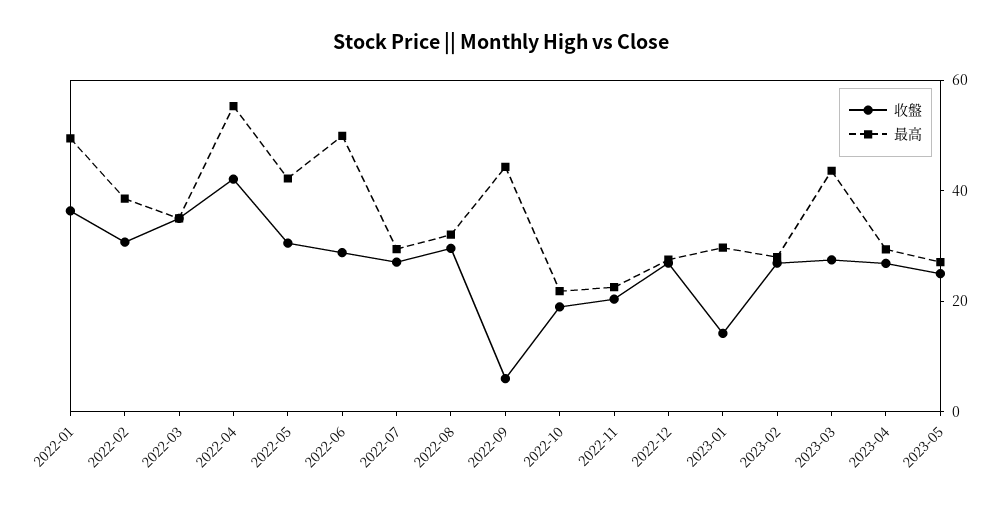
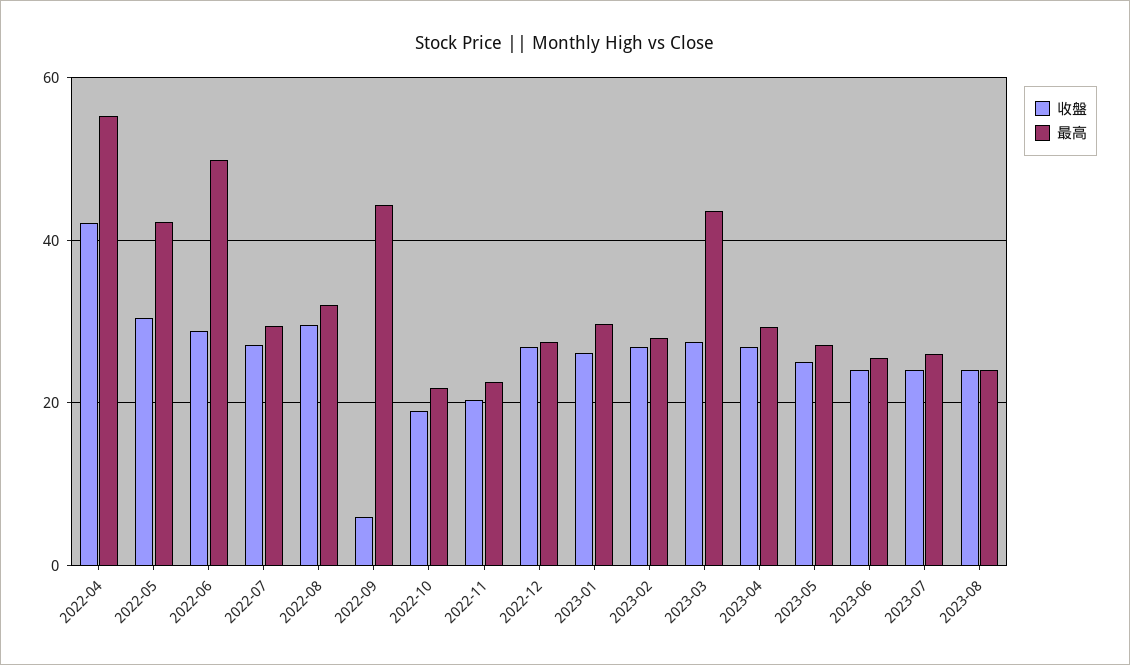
收盤, 2022-01: 35 -> none
最高, 2022-01: 50 -> none
收盤, 2022-02: 30 -> none
最高, 2022-02: 40 -> none
收盤, 2022-03: 35 -> none
最高, 2022-03: 35 -> none
收盤, 2023-01: 15 -> 26
收盤, 2023-06: none -> 24
最高, 2023-06: none -> 26
收盤, 2023-07: none -> 24
最高, 2023-07: none -> 26
收盤, 2023-08: none -> 24
最高, 2023-08: none -> 24

